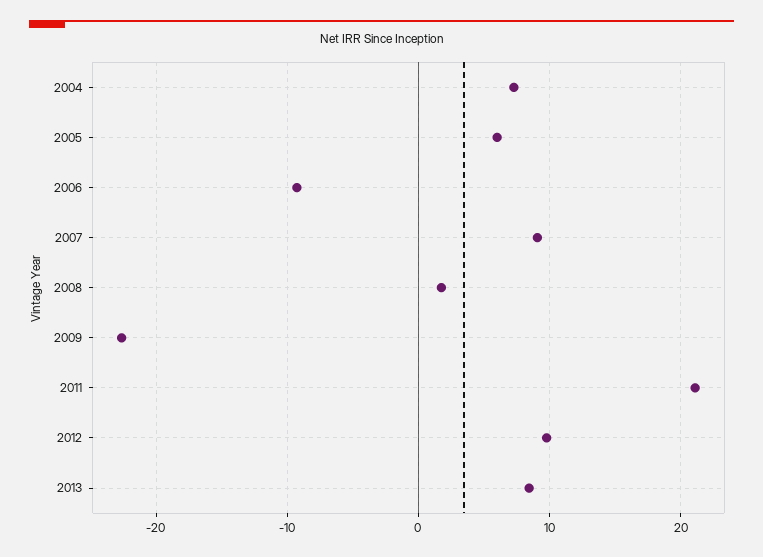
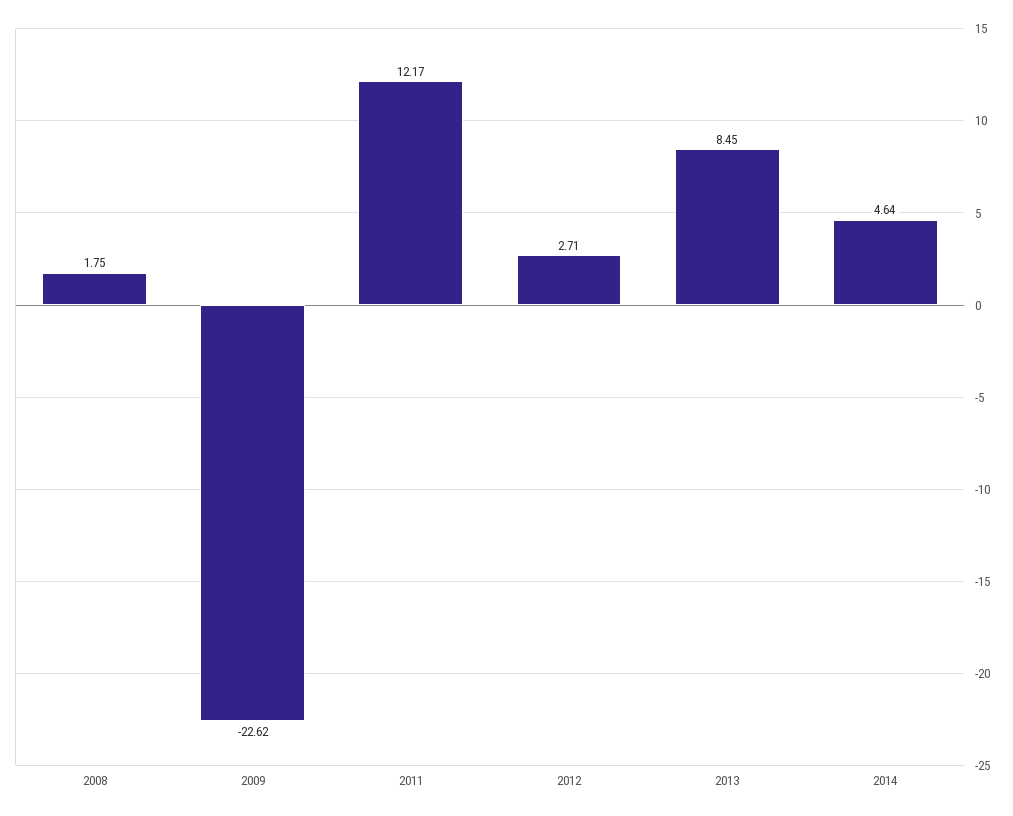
2004: 7 -> none
2005: 6 -> none
2006: -9 -> none
2007: 9 -> none
2011: 21 -> 12.17
2012: 10 -> 2.71
2014: none -> 4.64

